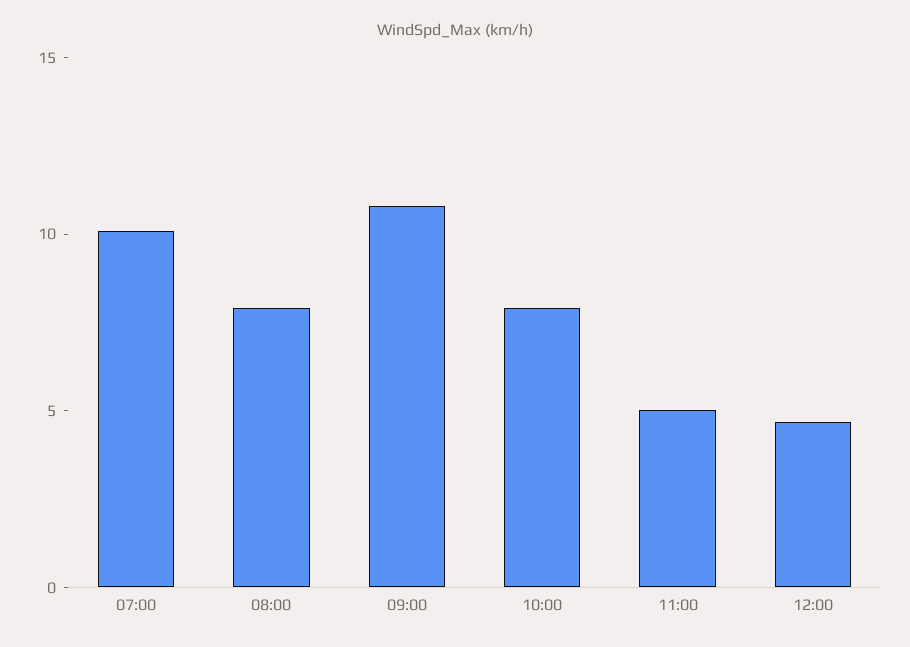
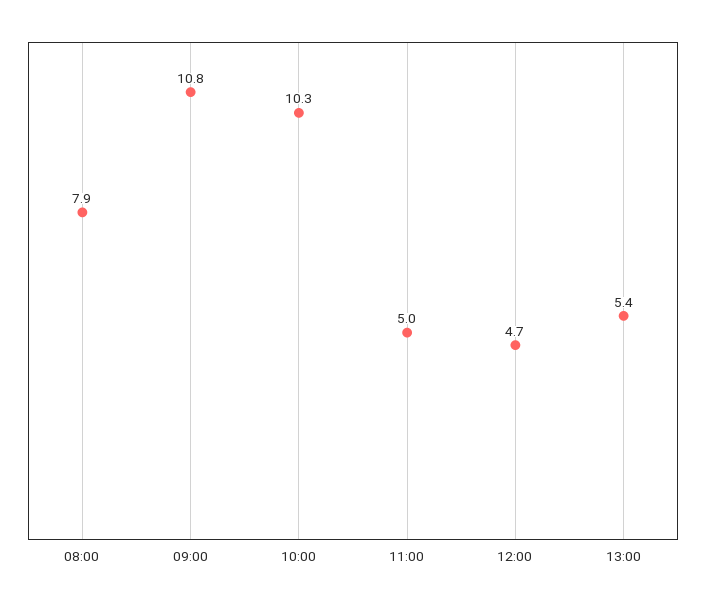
07:00: 10 -> none
10:00: 8 -> 10.3
13:00: none -> 5.4

